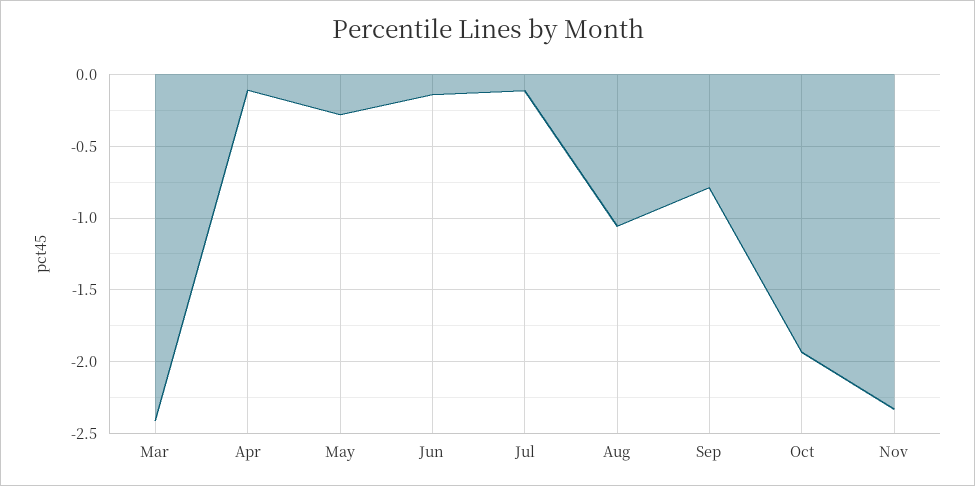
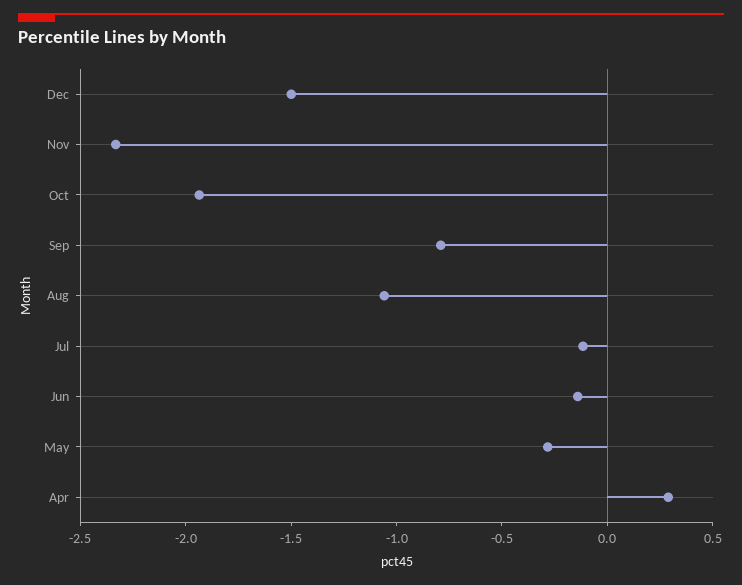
Mar: -2.4 -> none
Apr: -0.1 -> 0.3
Dec: none -> -1.5

